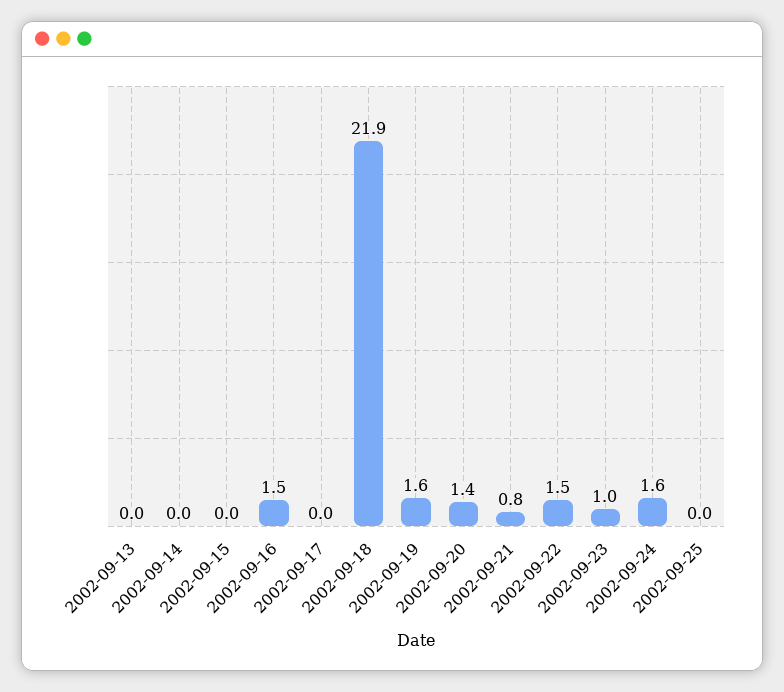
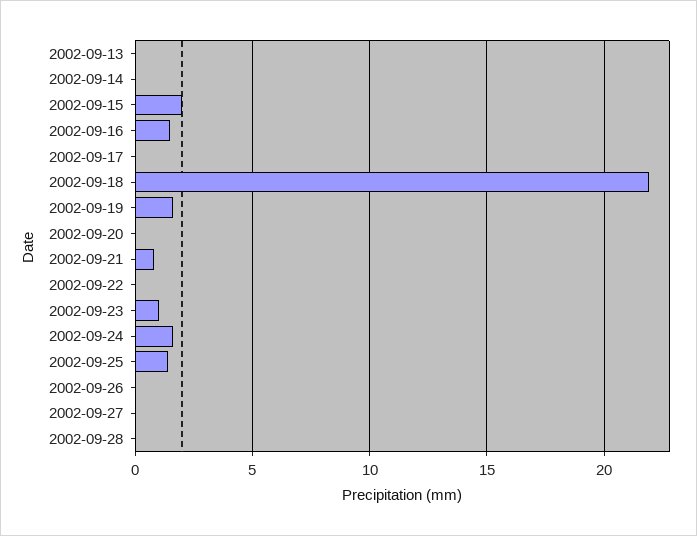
2002-09-15: 0 -> 2
2002-09-20: 1.4 -> 0
2002-09-22: 1.5 -> 0
2002-09-25: 0 -> 1.5
2002-09-26: none -> 0
2002-09-27: none -> 0
2002-09-28: none -> 0

